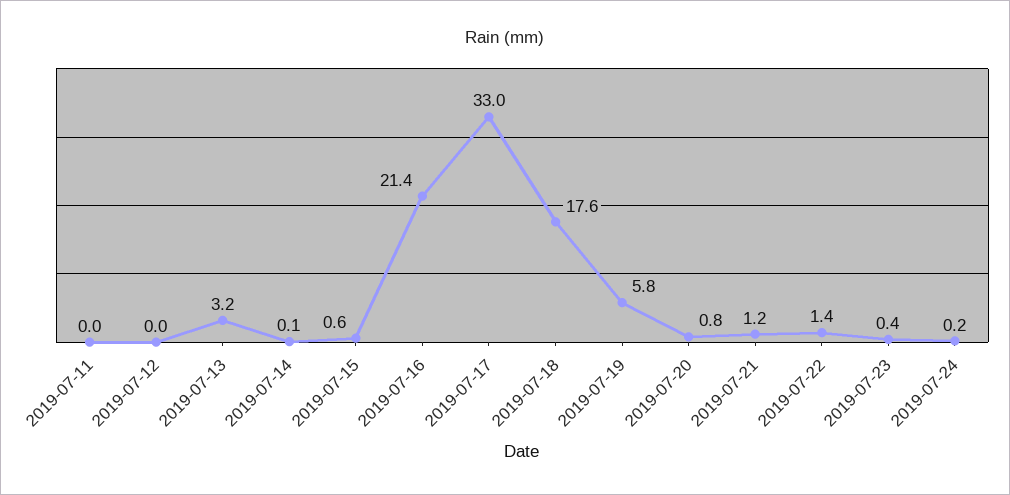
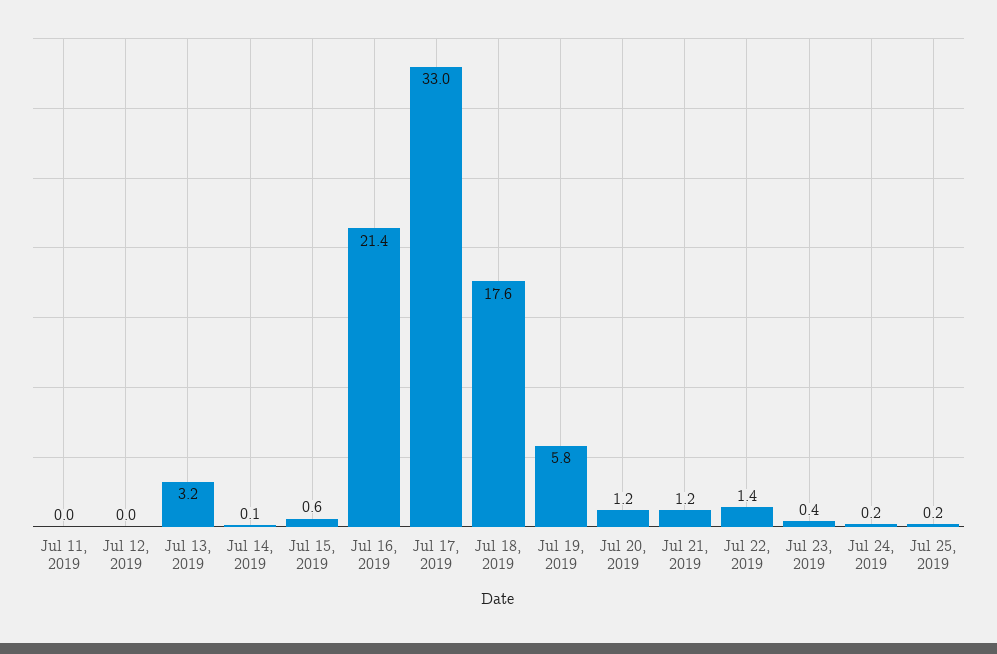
2019-07-20: 0.8 -> 1.2
Jul 25, 2019: none -> 0.2

